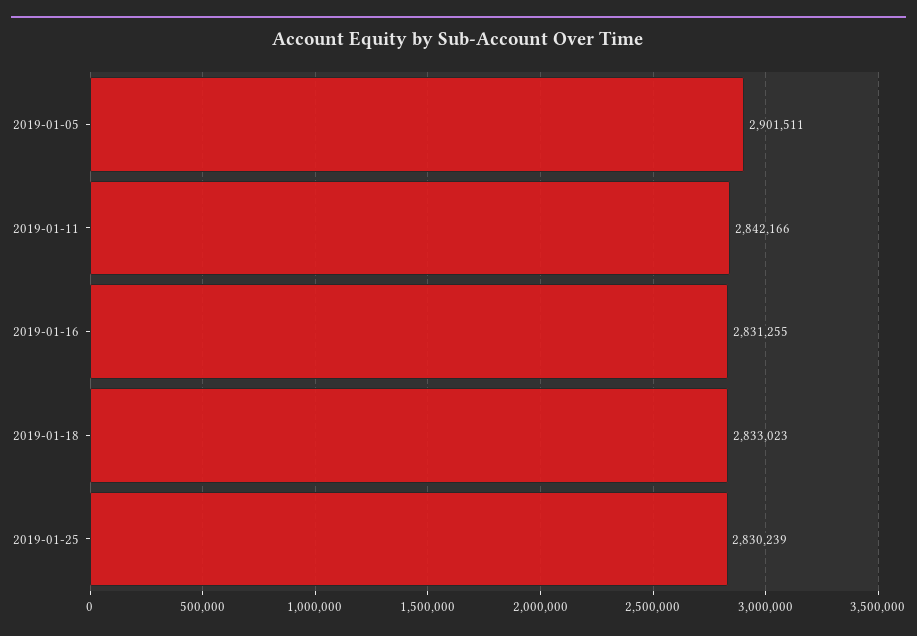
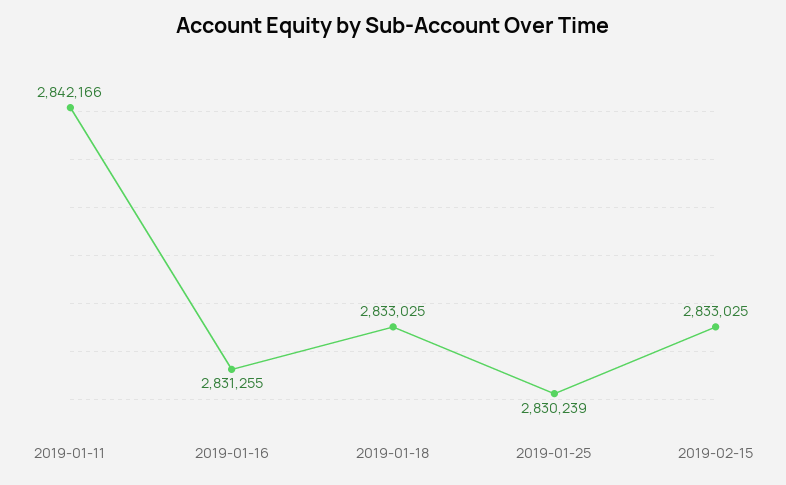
2019-01-05: 2901511 -> none
2019-01-18: 2833023 -> 2833025
2019-02-15: none -> 2833025

